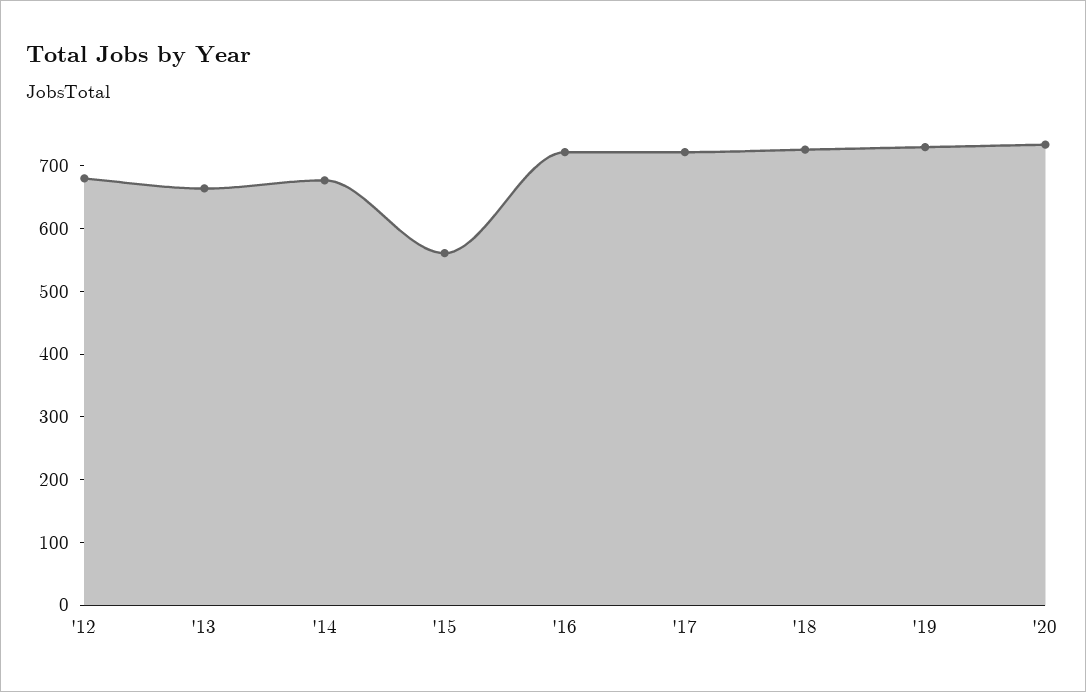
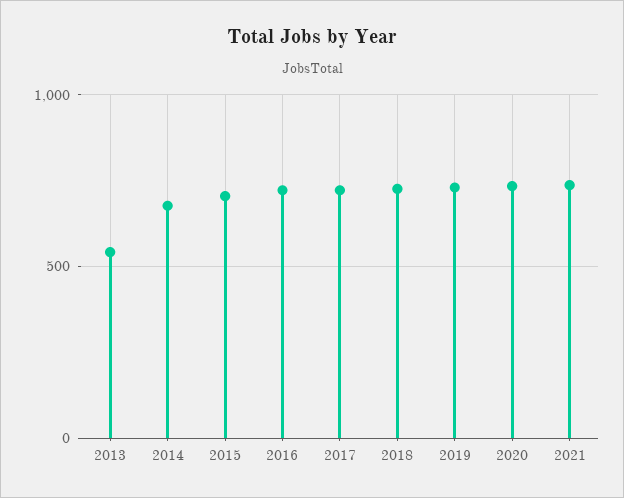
'12: 680 -> none
'13: 660 -> 550
'15: 560 -> 700
2021: none -> 750

